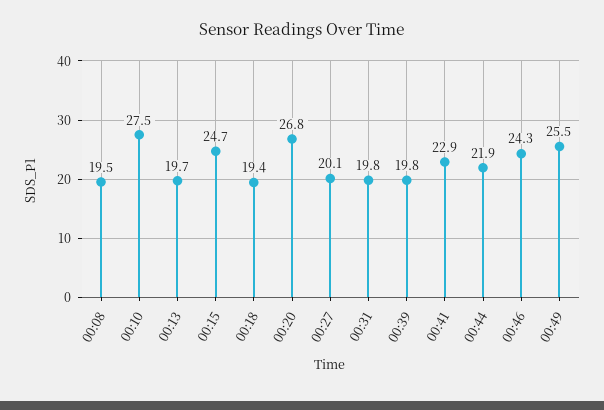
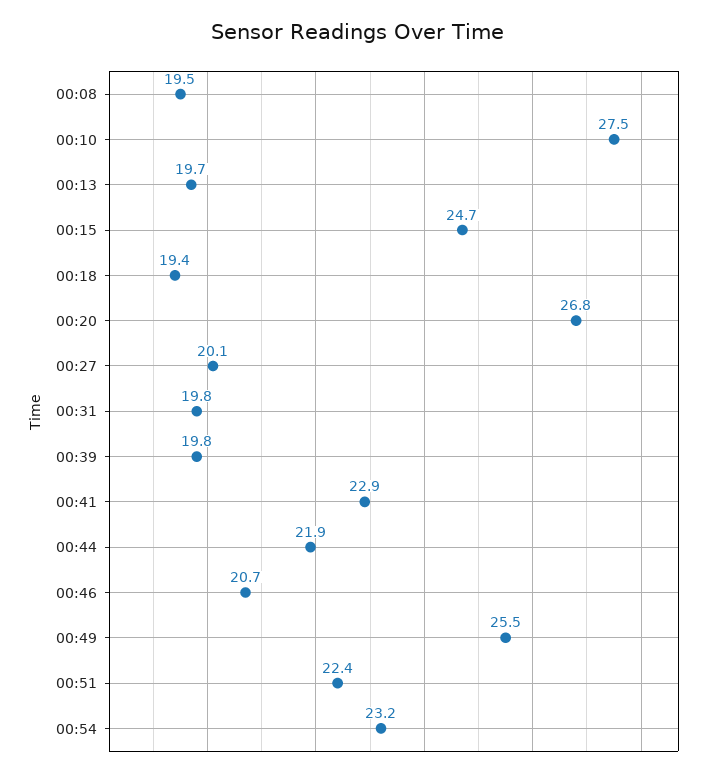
00:46: 24.3 -> 20.7
00:51: none -> 22.4
00:54: none -> 23.2

